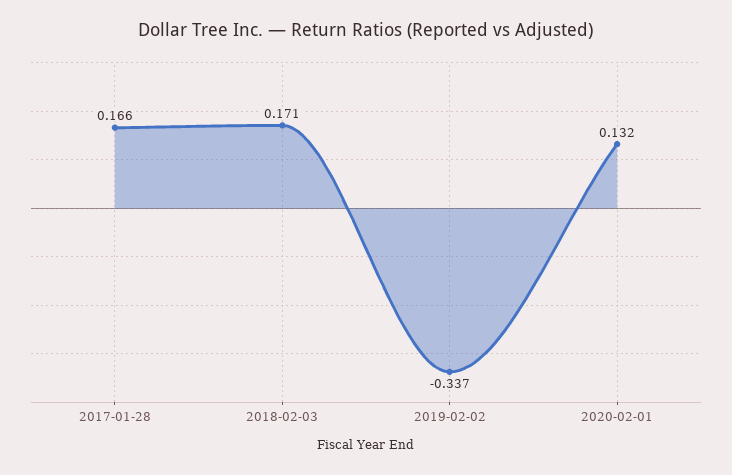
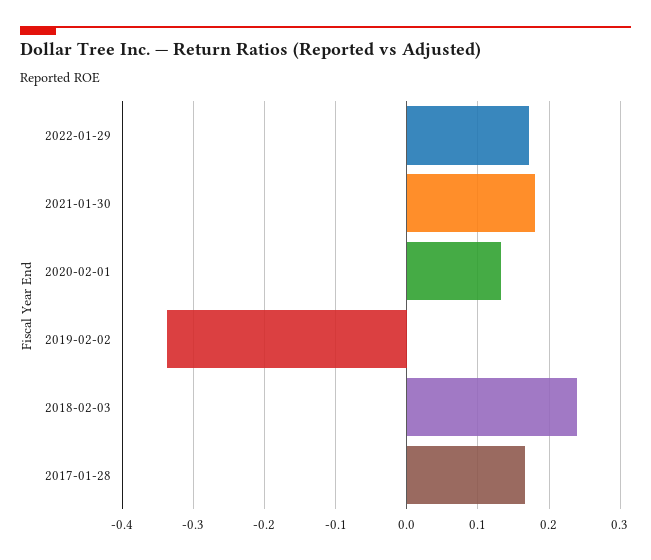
2018-02-03: 0.171 -> 0.24
2022-01-29: none -> 0.17
2021-01-30: none -> 0.18

